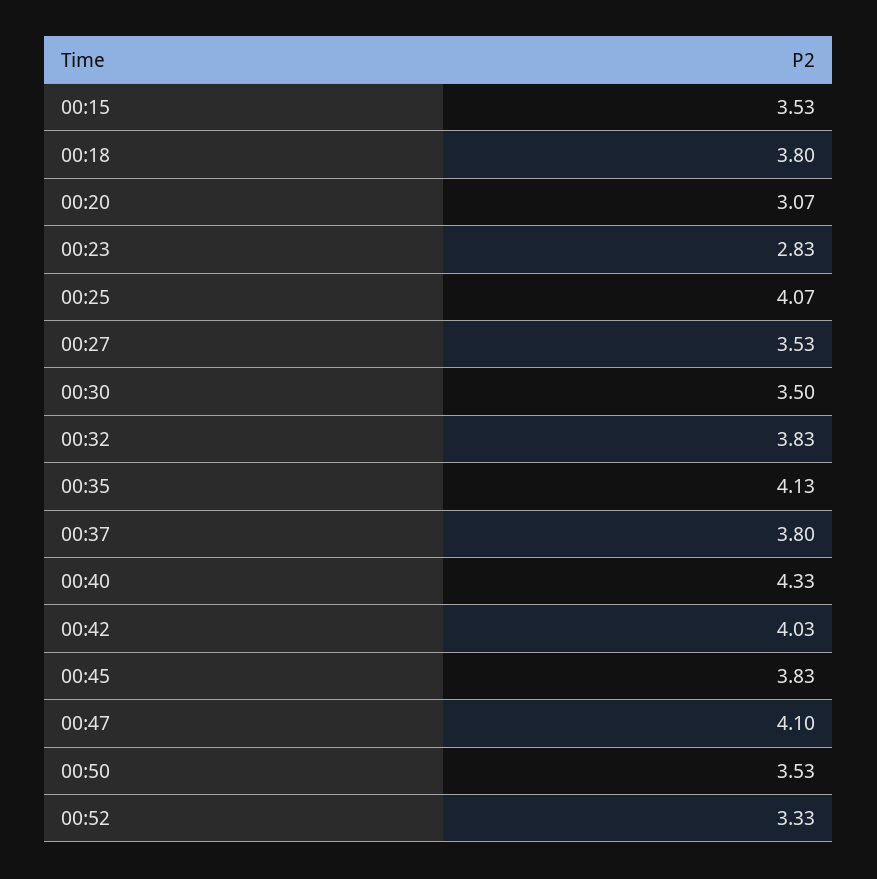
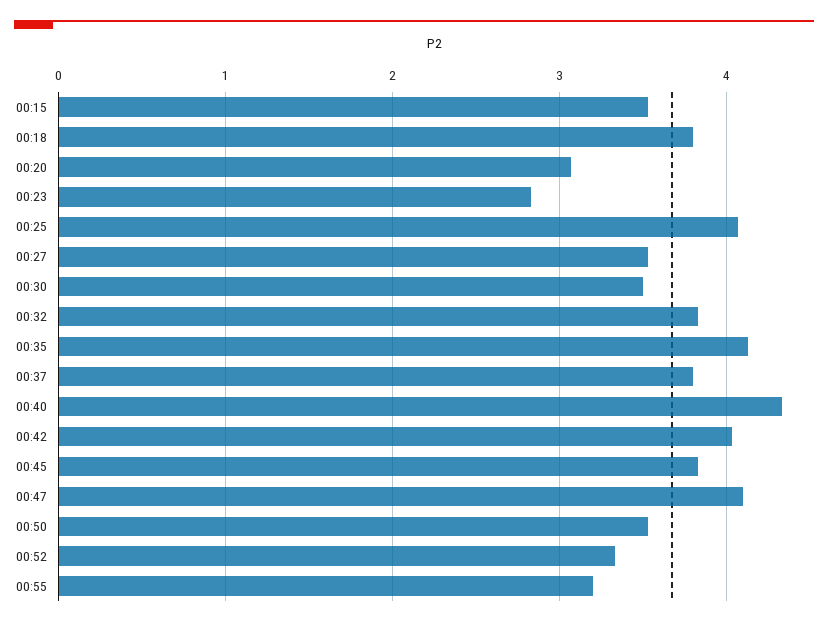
00:55: none -> 3.2

